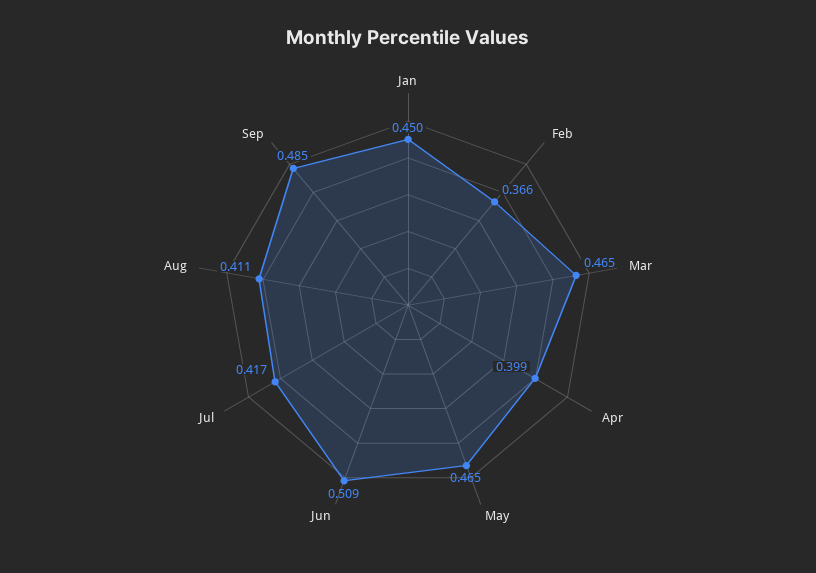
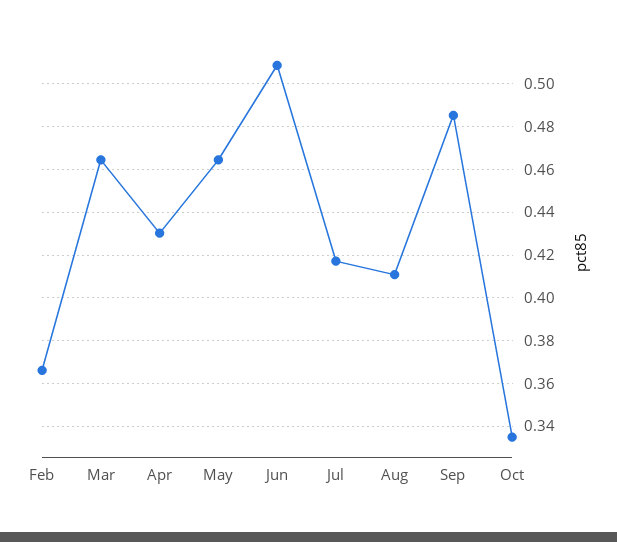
Jan: 0.45 -> none
Apr: 0.399 -> 0.43
Oct: none -> 0.335

